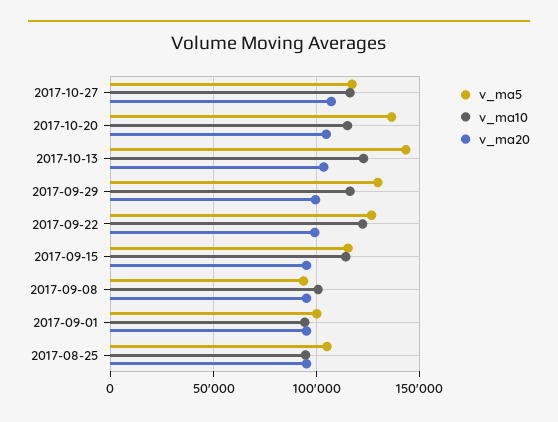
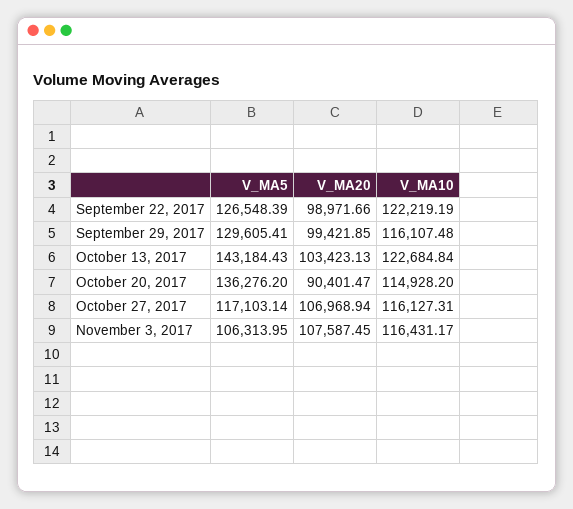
v_ma20, 2017-10-20: 105000 -> 90401.47
v_ma5, 2017-09-15: 115000 -> none
v_ma10, 2017-09-15: 115000 -> none
v_ma20, 2017-09-15: 95000 -> none
v_ma5, 2017-09-08: 95000 -> none
v_ma10, 2017-09-08: 100000 -> none
v_ma20, 2017-09-08: 95000 -> none
v_ma5, 2017-09-01: 100000 -> none
v_ma10, 2017-09-01: 95000 -> none
v_ma20, 2017-09-01: 95000 -> none
v_ma5, 2017-08-25: 105000 -> none
v_ma10, 2017-08-25: 95000 -> none
v_ma20, 2017-08-25: 95000 -> none
v_ma5, November 3, 2017: none -> 106313.95
v_ma20, November 3, 2017: none -> 107587.45
v_ma10, November 3, 2017: none -> 116431.17

